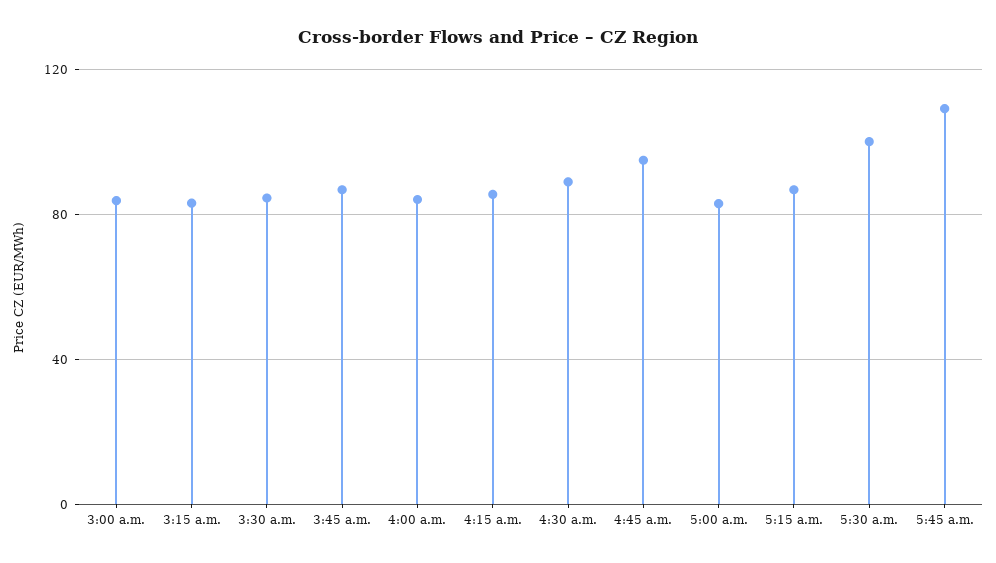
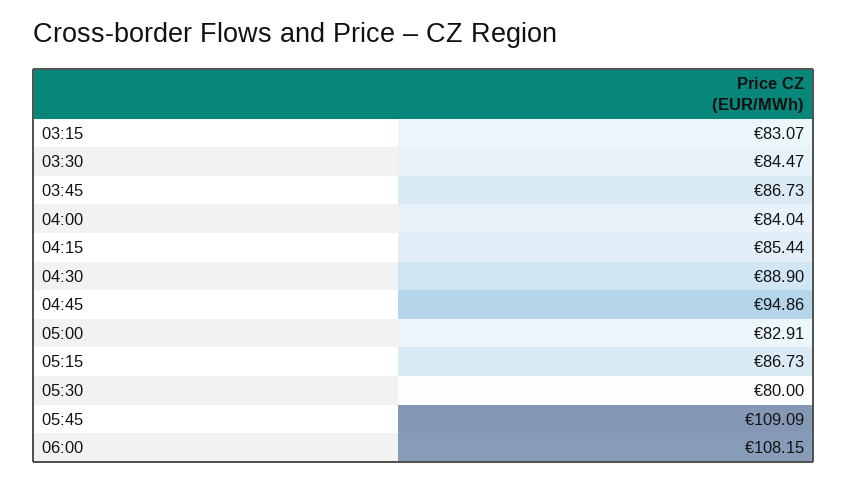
3:00 a.m.: 85 -> none
5:30 a.m.: 100 -> 80
06:00: none -> 108.15

